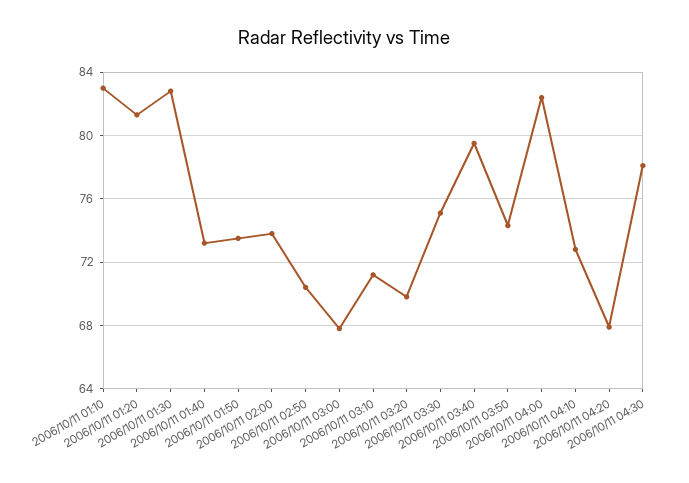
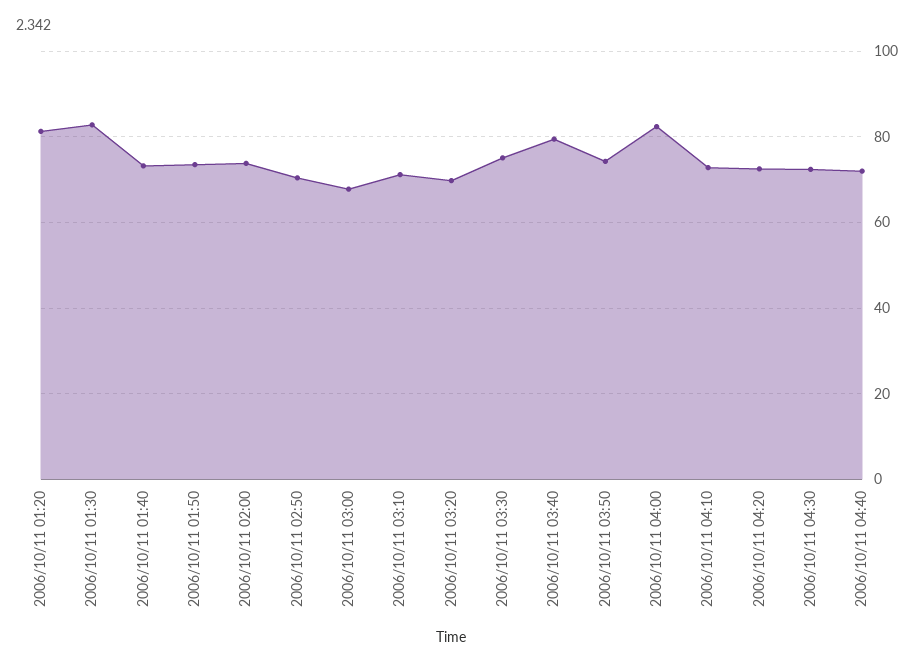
2006/10/11 01:10: 83 -> none
2006/10/11 04:20: 68 -> 72
2006/10/11 04:30: 78 -> 72
2006/10/11 04:40: none -> 72

